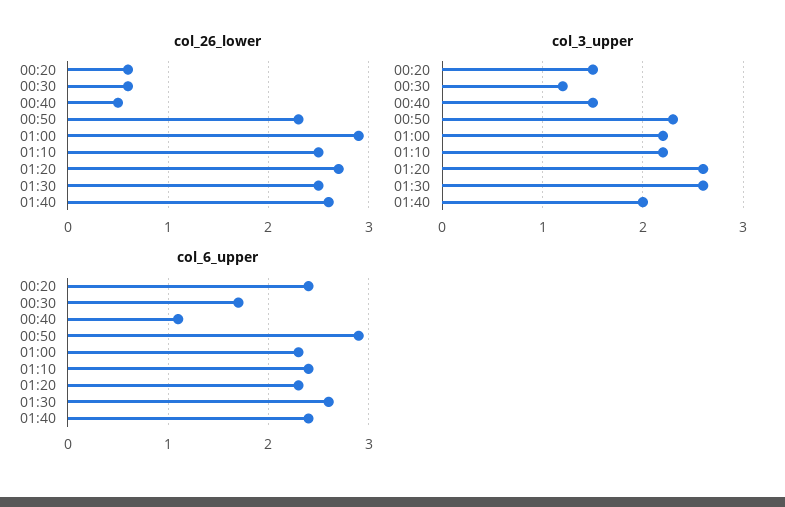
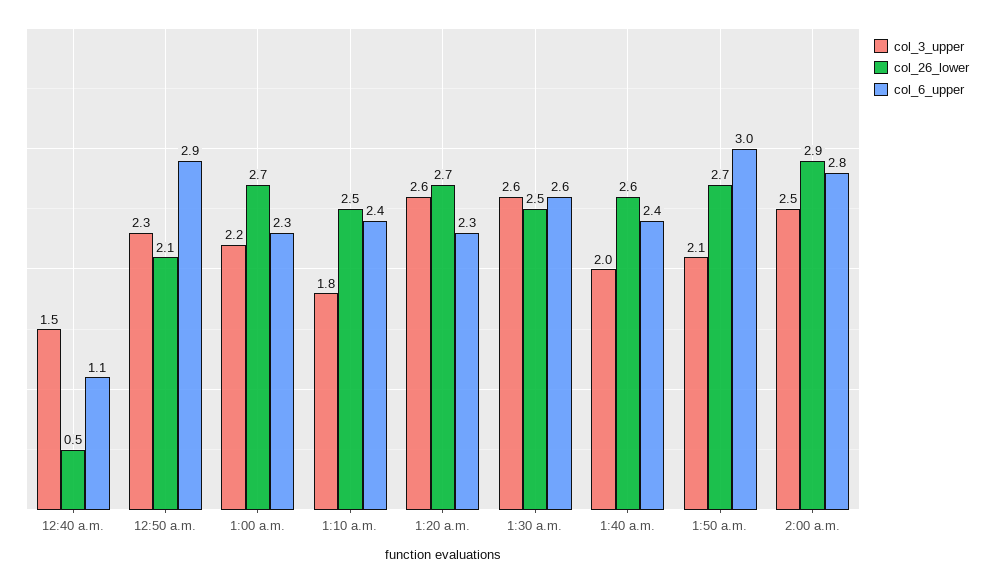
col_26_lower, 00:20: 0.6 -> none
col_26_lower, 00:30: 0.6 -> none
col_26_lower, 00:50: 2.3 -> 2.1
col_26_lower, 01:00: 2.9 -> 2.7
col_3_upper, 00:20: 1.5 -> none
col_3_upper, 00:30: 1.2 -> none
col_3_upper, 01:10: 2.2 -> 1.8
col_6_upper, 00:20: 2.4 -> none
col_6_upper, 00:30: 1.7 -> none
col_3_upper, 1:50 a.m.: none -> 2.1
col_26_lower, 1:50 a.m.: none -> 2.7
col_6_upper, 1:50 a.m.: none -> 3
col_3_upper, 2:00 a.m.: none -> 2.5
col_26_lower, 2:00 a.m.: none -> 2.9
col_6_upper, 2:00 a.m.: none -> 2.8

